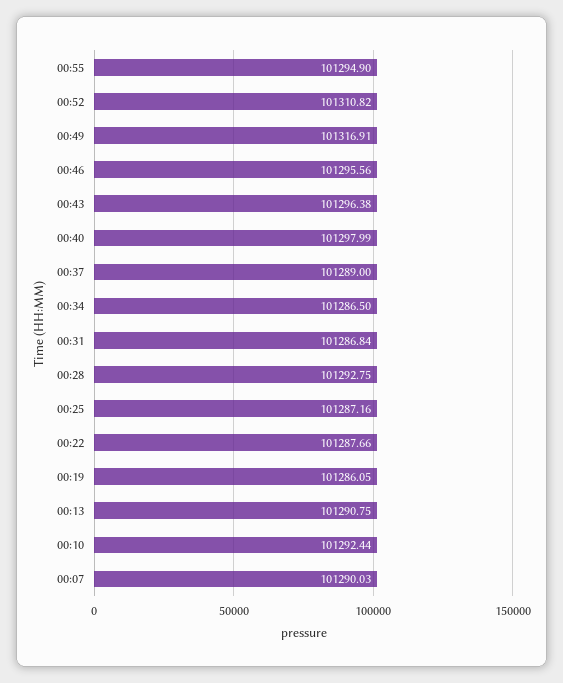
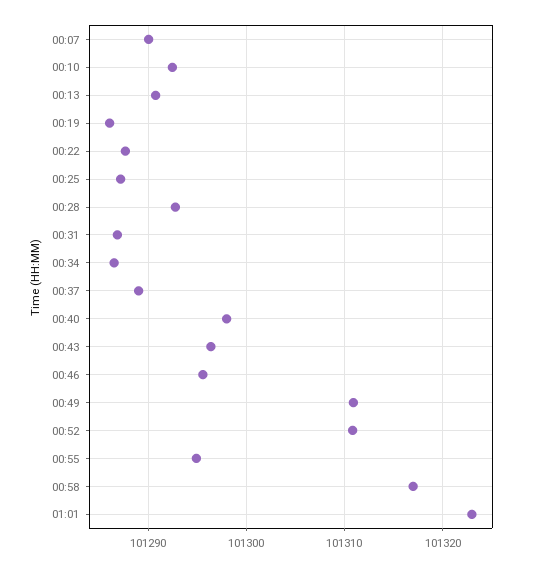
00:49: 101316.91 -> 101311
00:58: none -> 101317
01:01: none -> 101323

